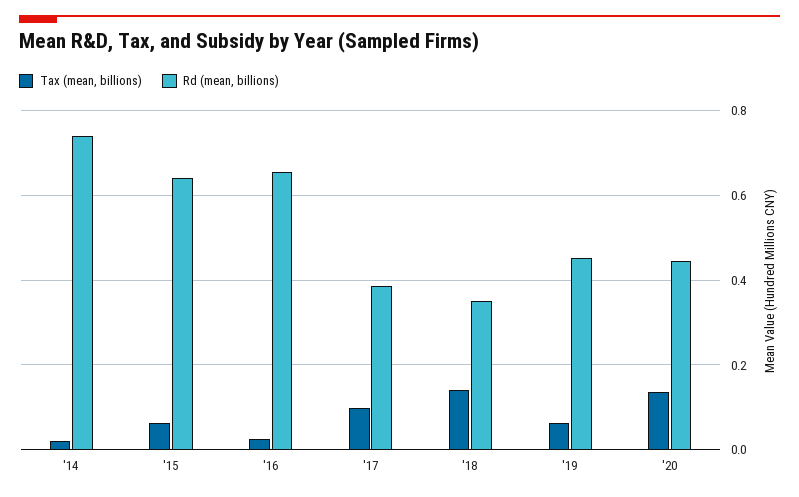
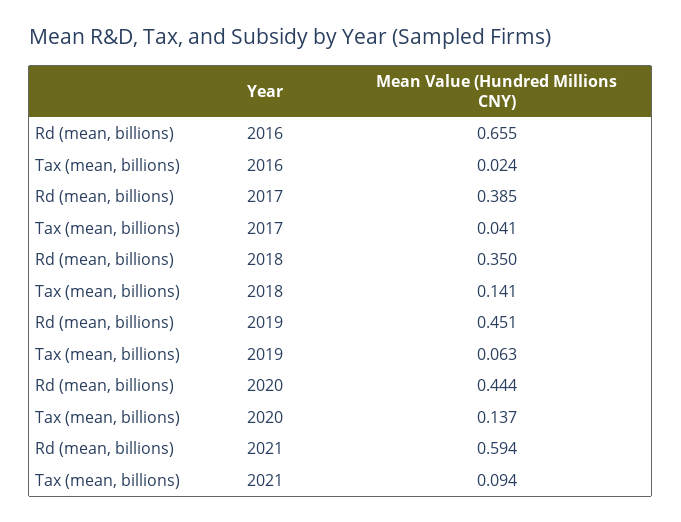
Tax (mean, billions), '14: 0.02 -> none
Rd (mean, billions), '14: 0.74 -> none
Tax (mean, billions), '15: 0.06 -> none
Rd (mean, billions), '15: 0.64 -> none
Tax (mean, billions), '17: 0.1 -> 0.041
Rd (mean, billions), 2021: none -> 0.594
Tax (mean, billions), 2021: none -> 0.094

